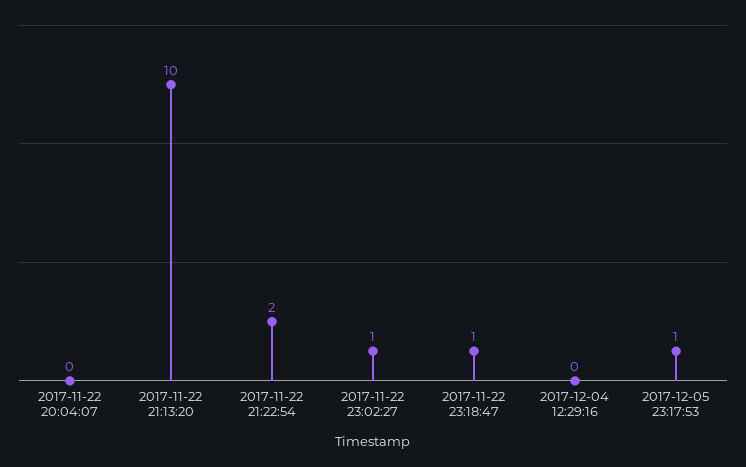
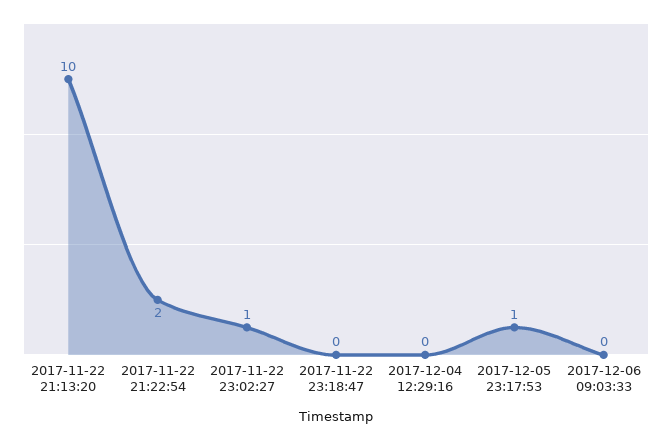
2017-11-22 20:04:07: 0 -> none
2017-11-22 23:18:47: 1 -> 0
2017-12-06 09:03:33: none -> 0

